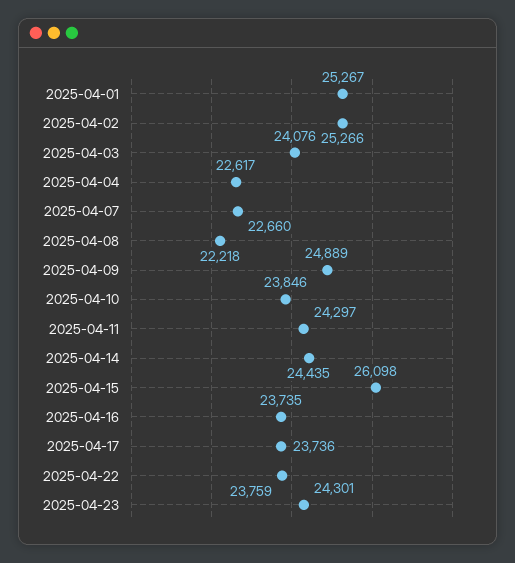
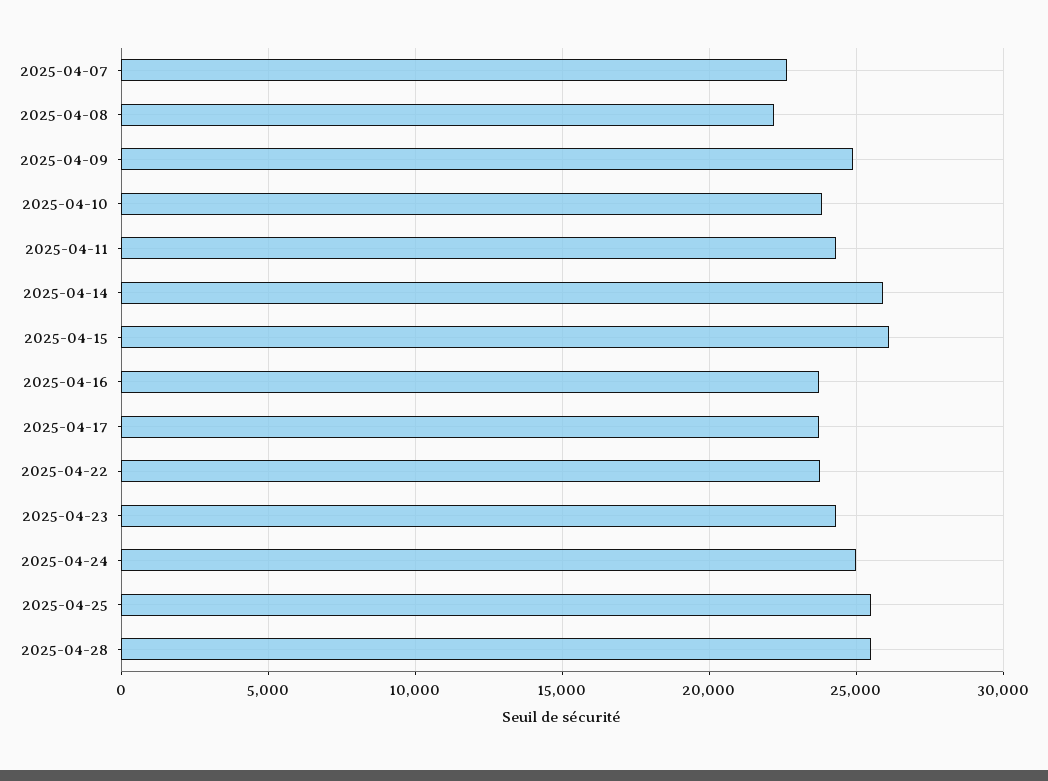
2025-04-01: 25267 -> none
2025-04-02: 25266 -> none
2025-04-03: 24076 -> none
2025-04-04: 22617 -> none
2025-04-14: 24435 -> 26000
2025-04-24: none -> 25000
2025-04-25: none -> 25500
2025-04-28: none -> 25500

